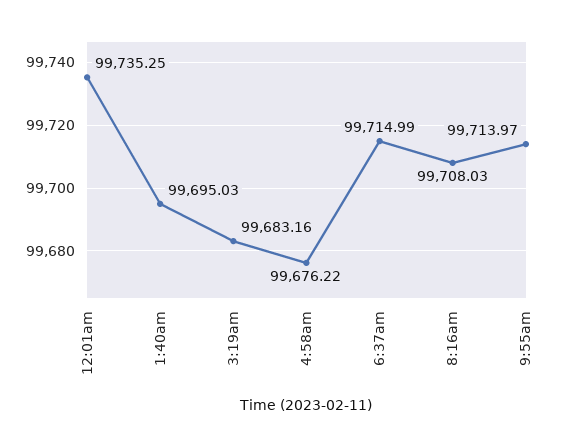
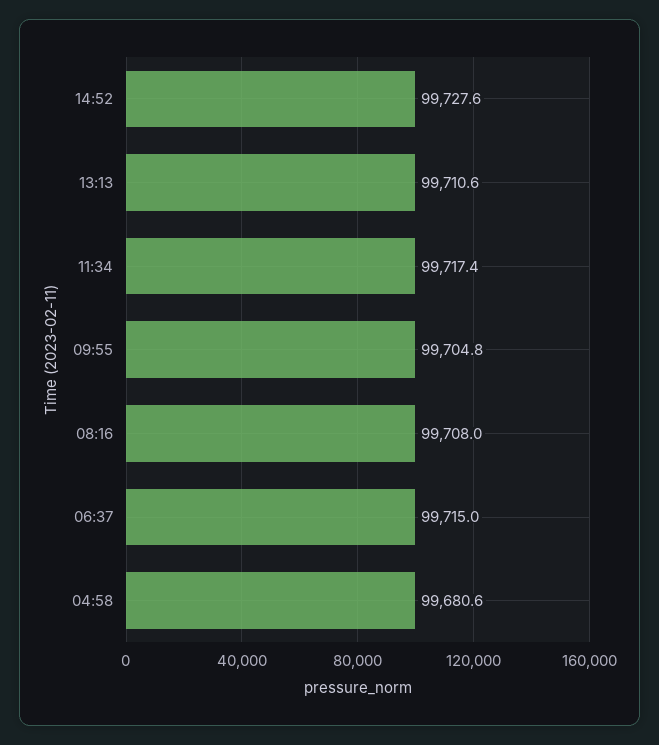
12:01am: 99735.25 -> none
1:40am: 99695.03 -> none
3:19am: 99683.16 -> none
4:58am: 99676.22 -> 99680.6
9:55am: 99713.97 -> 99704.8
14:52: none -> 99727.6
13:13: none -> 99710.6
11:34: none -> 99717.4

